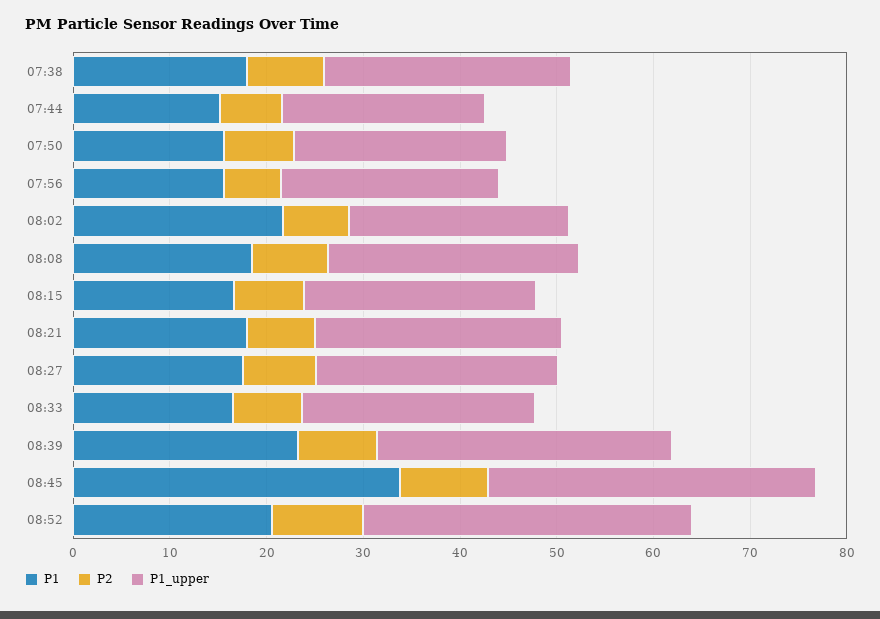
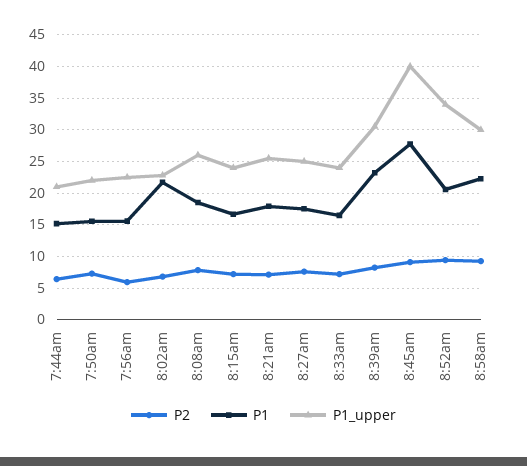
P1, 07:38: 18 -> none
P2, 07:38: 8 -> none
P1_upper, 07:38: 26 -> none
P1, 08:45: 34 -> 28
P1_upper, 08:45: 34 -> 40
P2, 8:58am: none -> 9
P1, 8:58am: none -> 22
P1_upper, 8:58am: none -> 30

